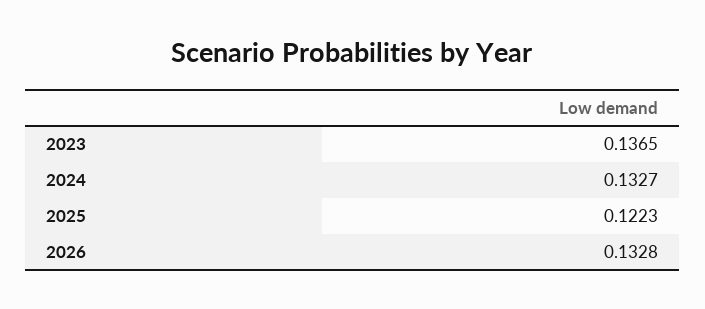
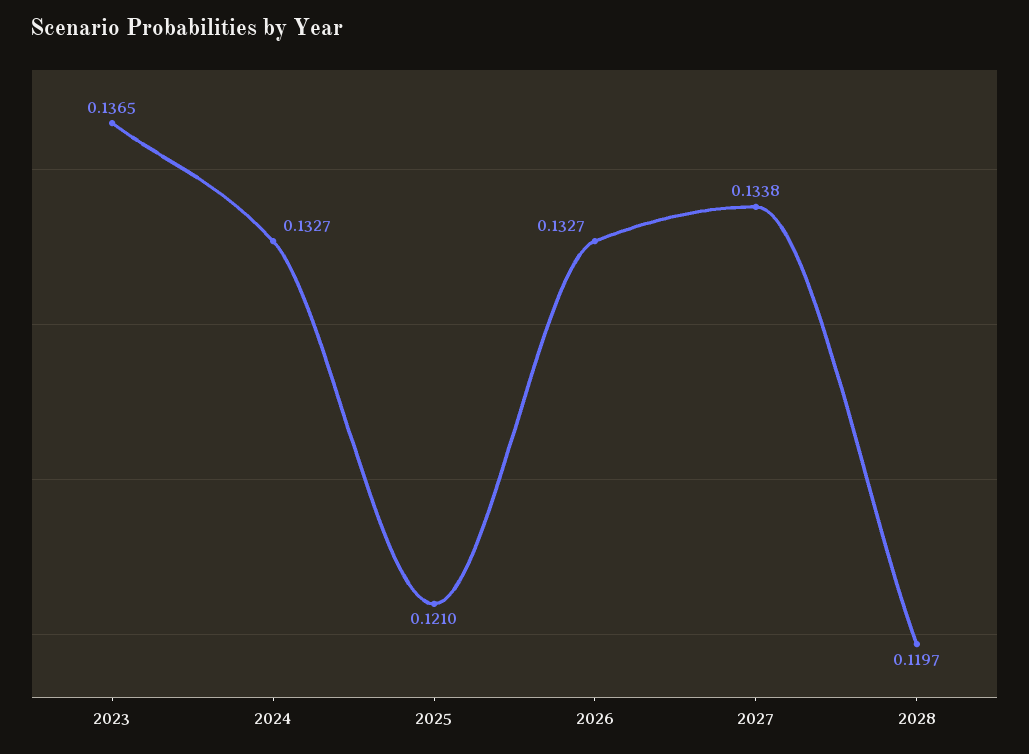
2025: 0.1223 -> 0.121
2026: 0.1328 -> 0.1327
2027: none -> 0.1338
2028: none -> 0.1197

